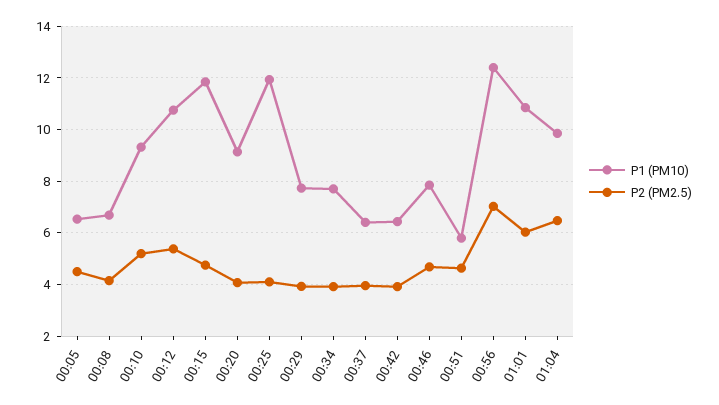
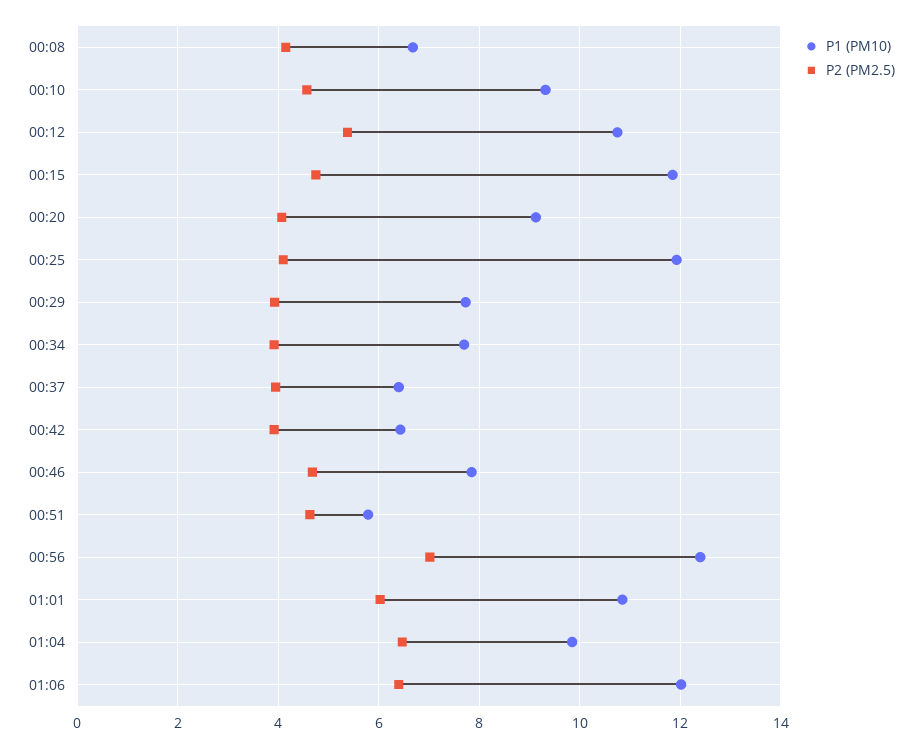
P1 (PM10), 00:05: 6.5 -> none
P2 (PM2.5), 00:05: 4.5 -> none
P2 (PM2.5), 00:10: 5.25 -> 4.6
P1 (PM10), 01:06: none -> 12
P2 (PM2.5), 01:06: none -> 6.4

